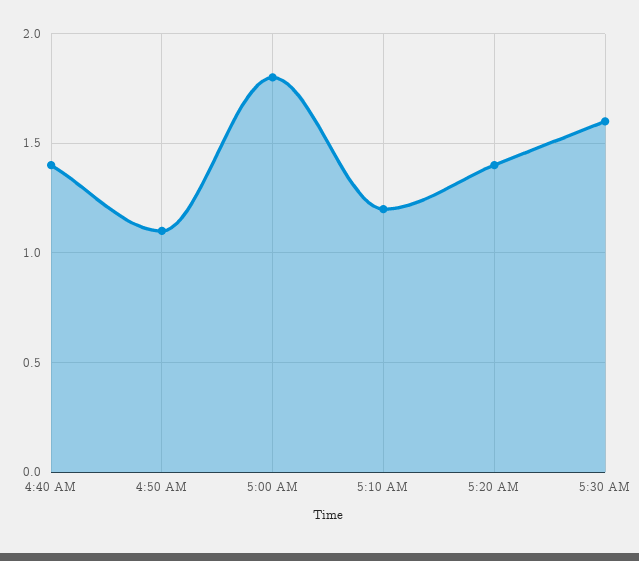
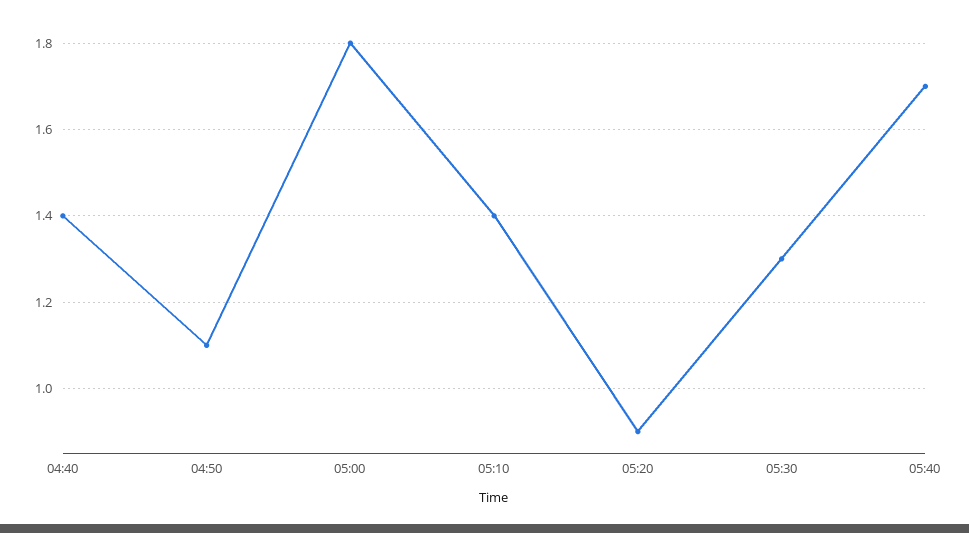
5:10 AM: 1.2 -> 1.4
5:20 AM: 1.4 -> 0.9
5:30 AM: 1.6 -> 1.3
05:40: none -> 1.7

